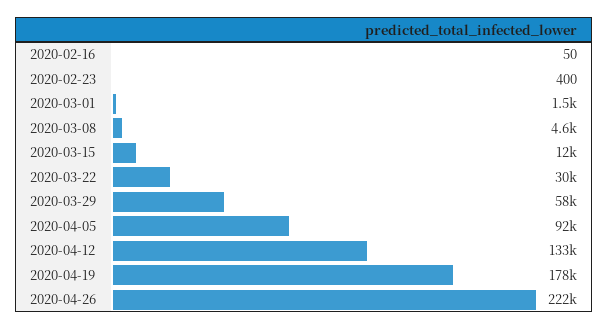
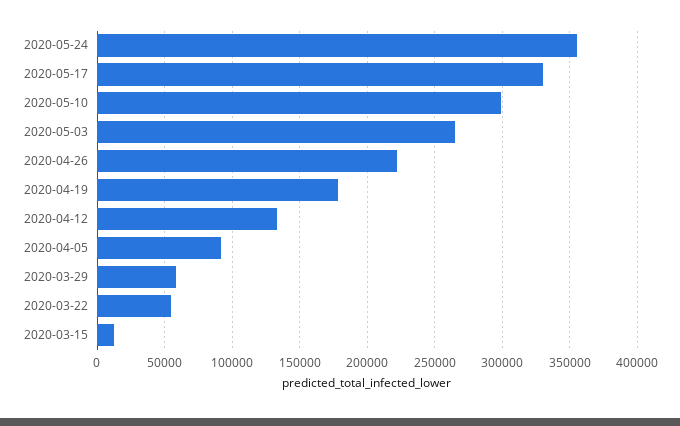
2020-02-16: 50 -> none
2020-02-23: 400 -> none
2020-03-01: 1500 -> none
2020-03-08: 4600 -> none
2020-03-22: 30000 -> 55000
2020-05-24: none -> 355000
2020-05-17: none -> 330000
2020-05-10: none -> 300000
2020-05-03: none -> 265000

